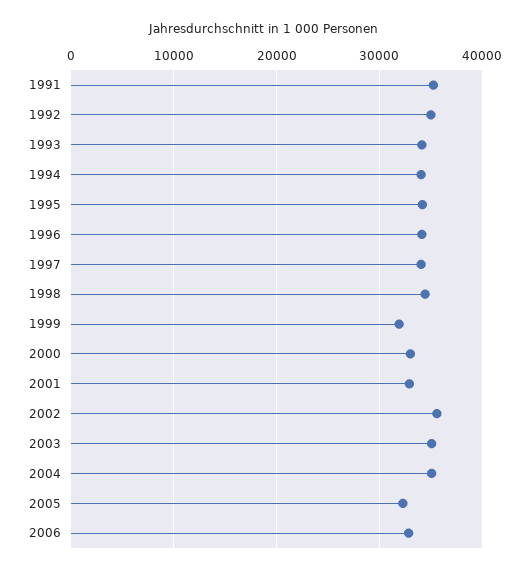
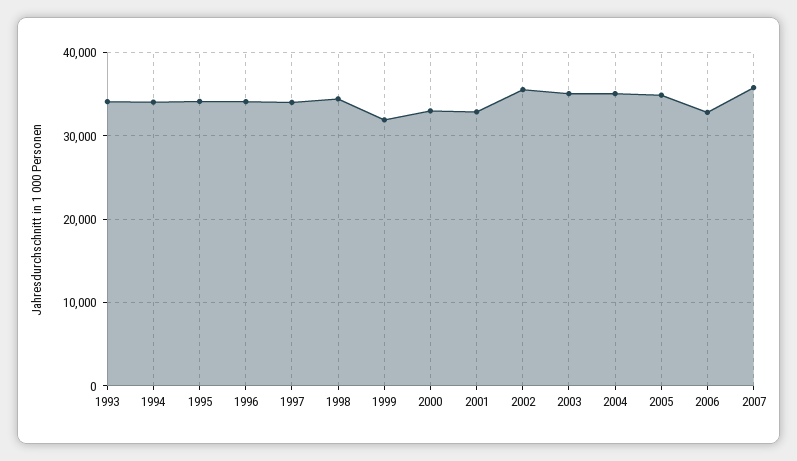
1991: 35000 -> none
1992: 35000 -> none
2005: 32000 -> 35000
2007: none -> 36000

